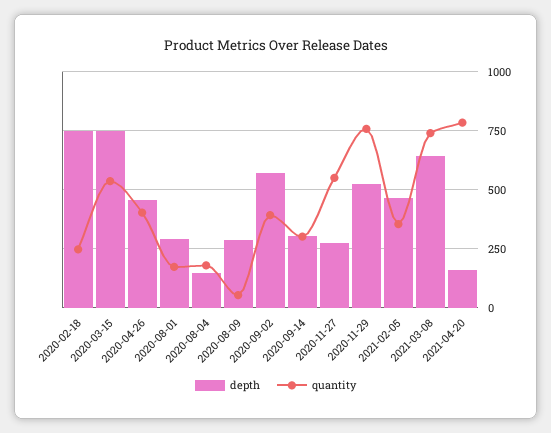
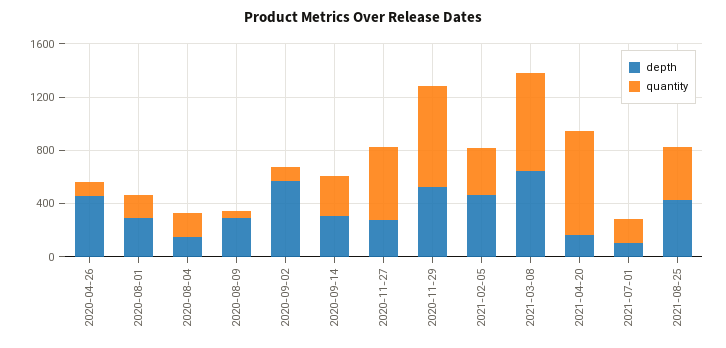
depth, 2020-02-18: 750 -> none
quantity, 2020-02-18: 250 -> none
depth, 2020-03-15: 750 -> none
quantity, 2020-03-15: 550 -> none
quantity, 2020-04-26: 400 -> 100
quantity, 2020-09-02: 400 -> 100
depth, 2021-07-01: none -> 100
quantity, 2021-07-01: none -> 200
depth, 2021-08-25: none -> 400
quantity, 2021-08-25: none -> 400

